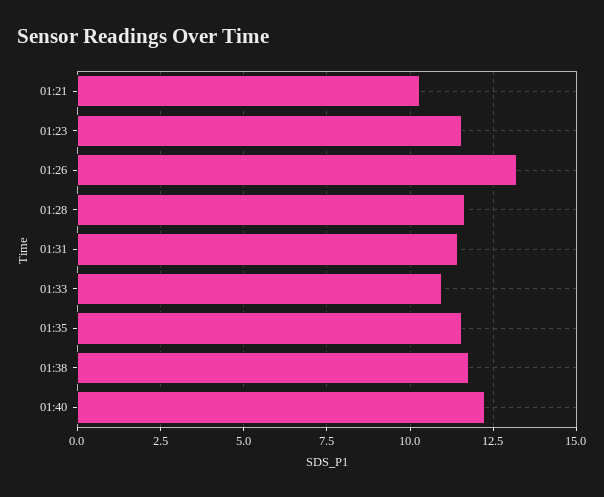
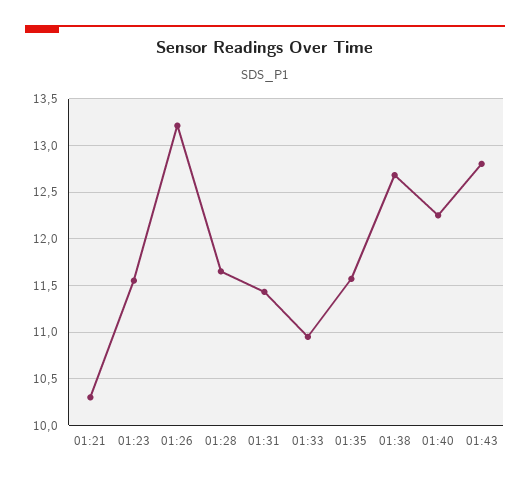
01:38: 11.75 -> 12.7
01:43: none -> 12.8

